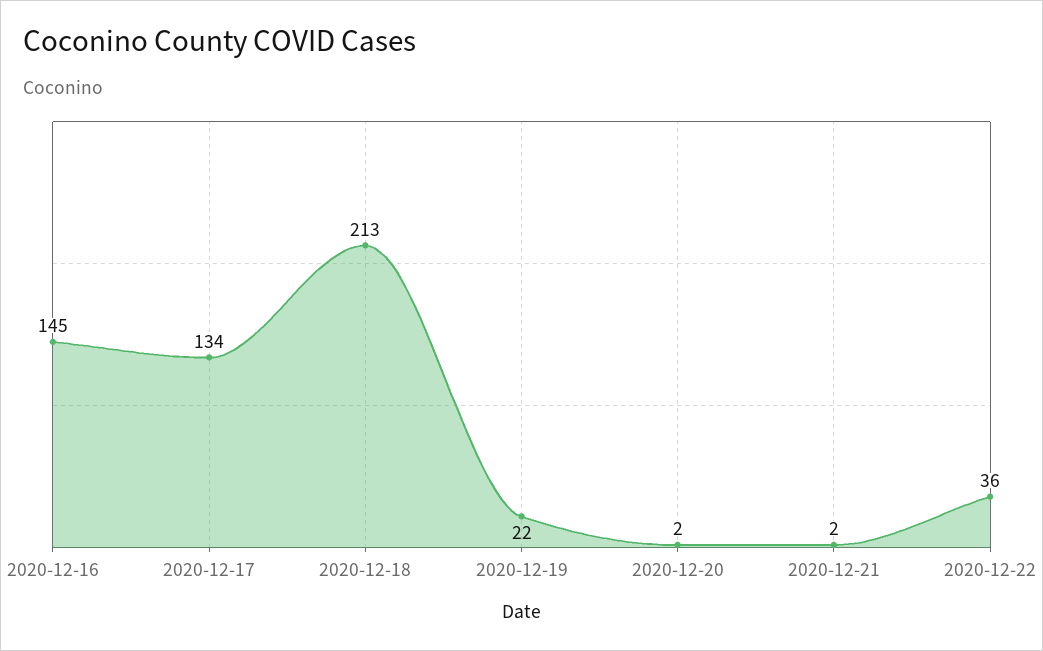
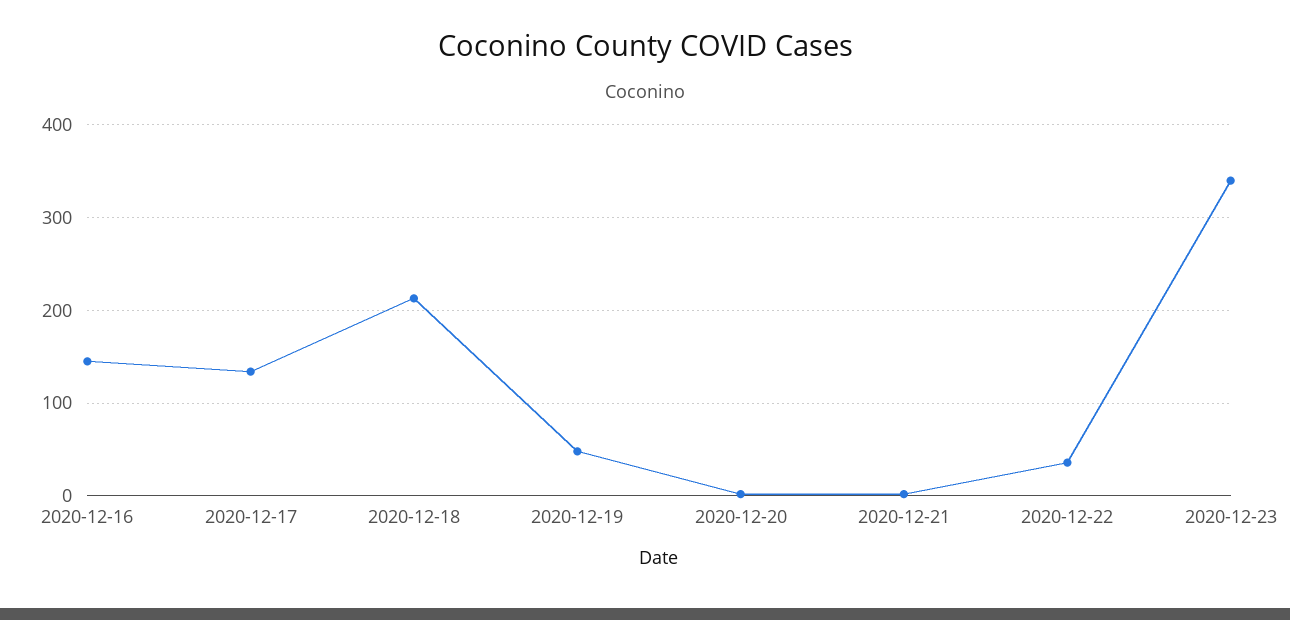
2020-12-19: 22 -> 50
2020-12-23: none -> 340

